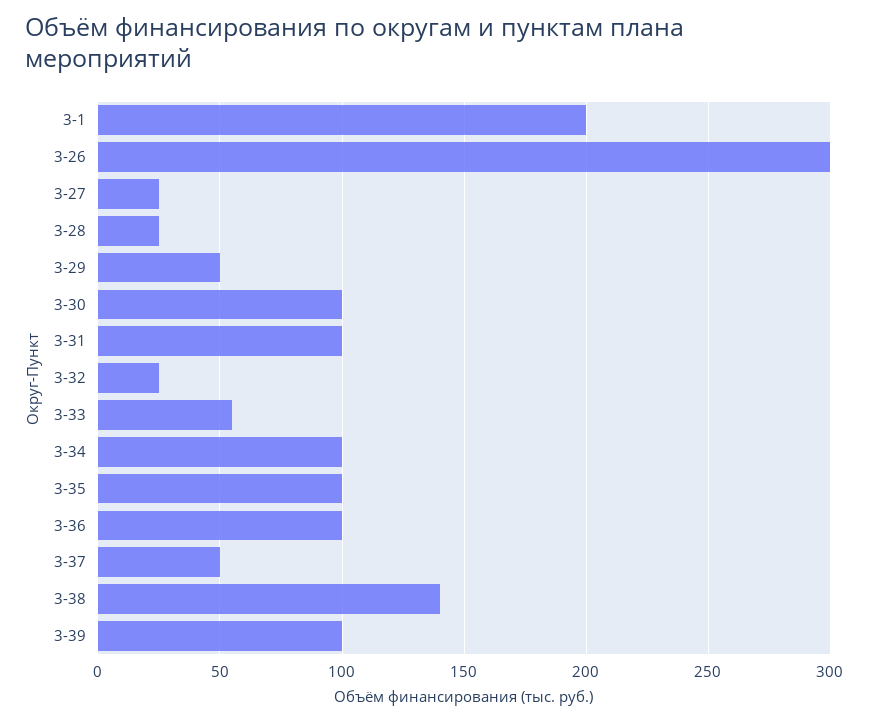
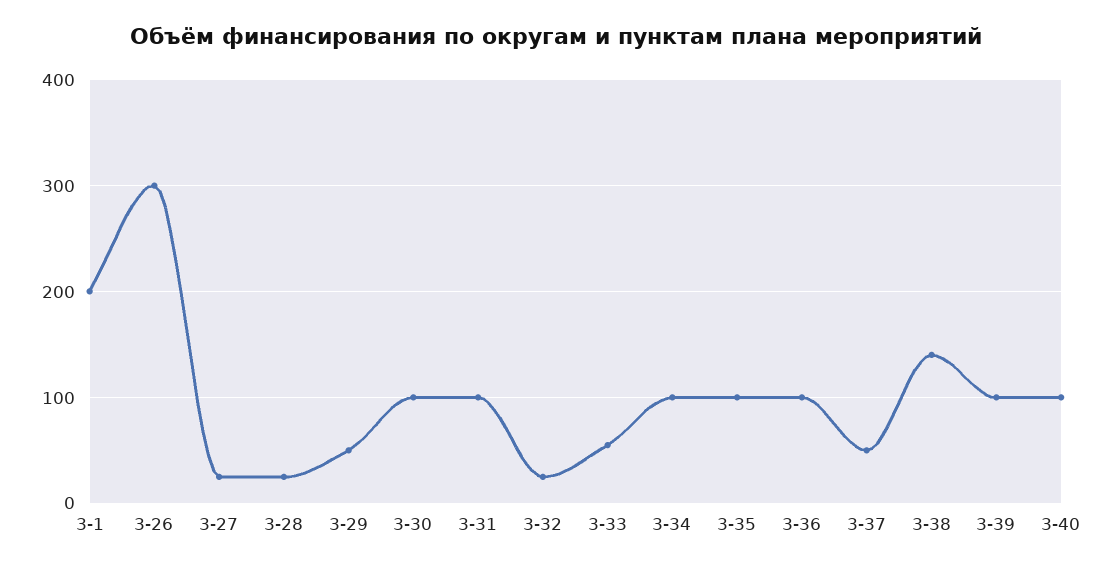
3-40: none -> 100

